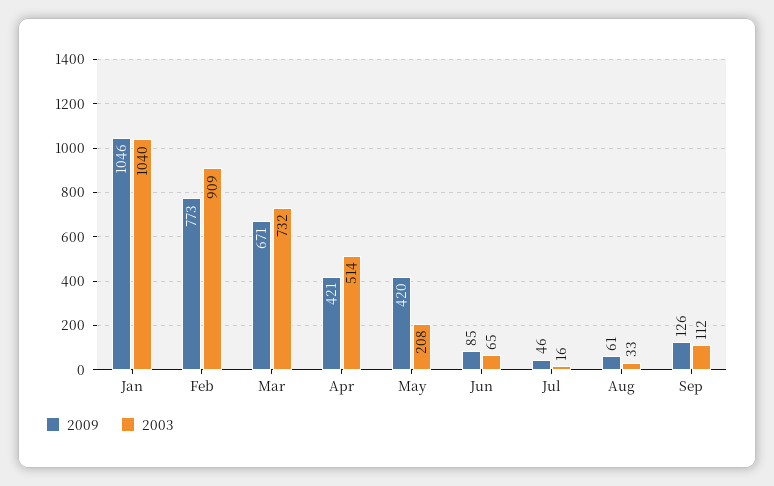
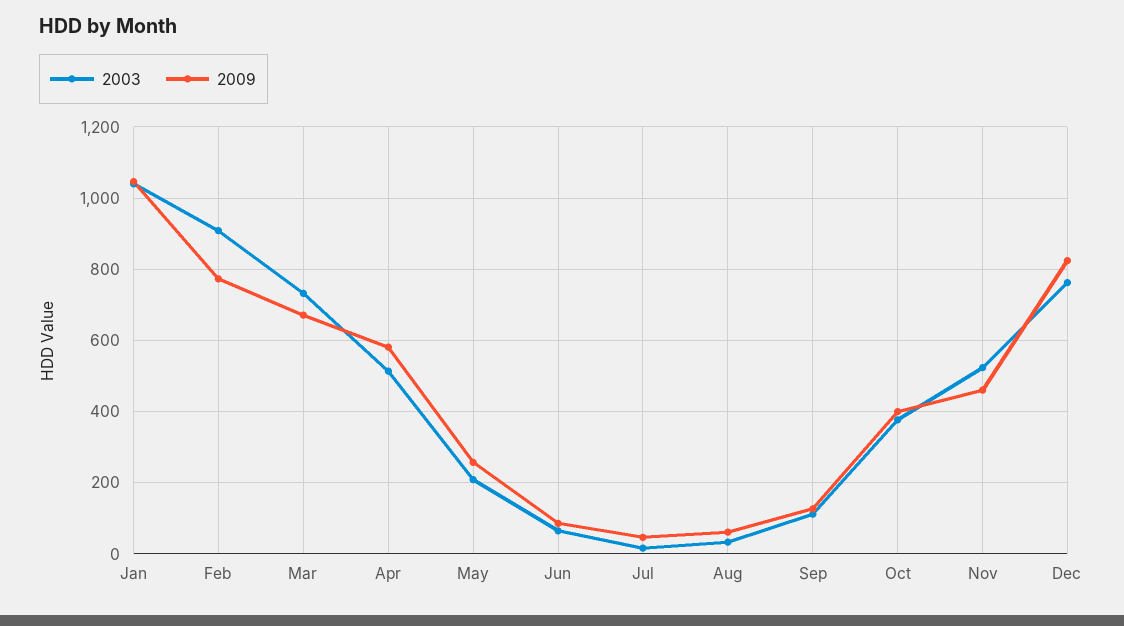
2009, Apr: 421 -> 580
2009, May: 420 -> 260
2003, Oct: none -> 380
2009, Oct: none -> 400
2003, Nov: none -> 520
2009, Nov: none -> 460
2003, Dec: none -> 760
2009, Dec: none -> 820

